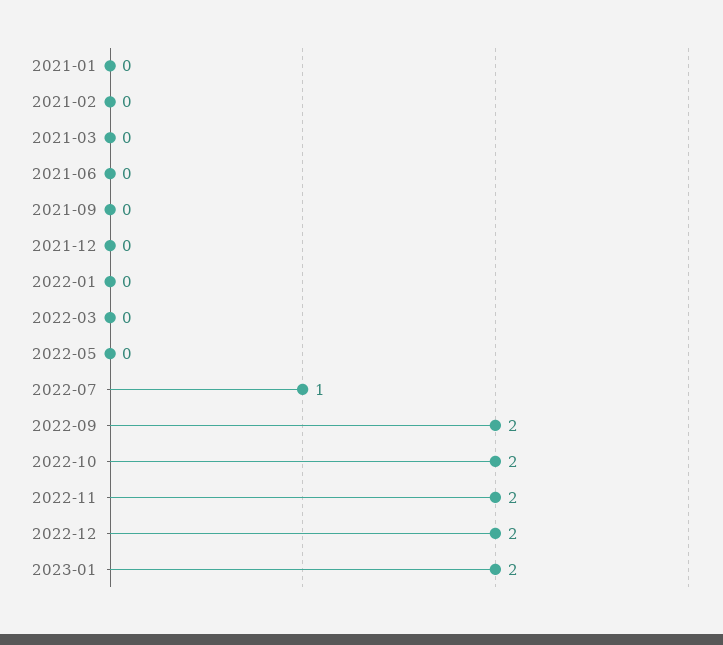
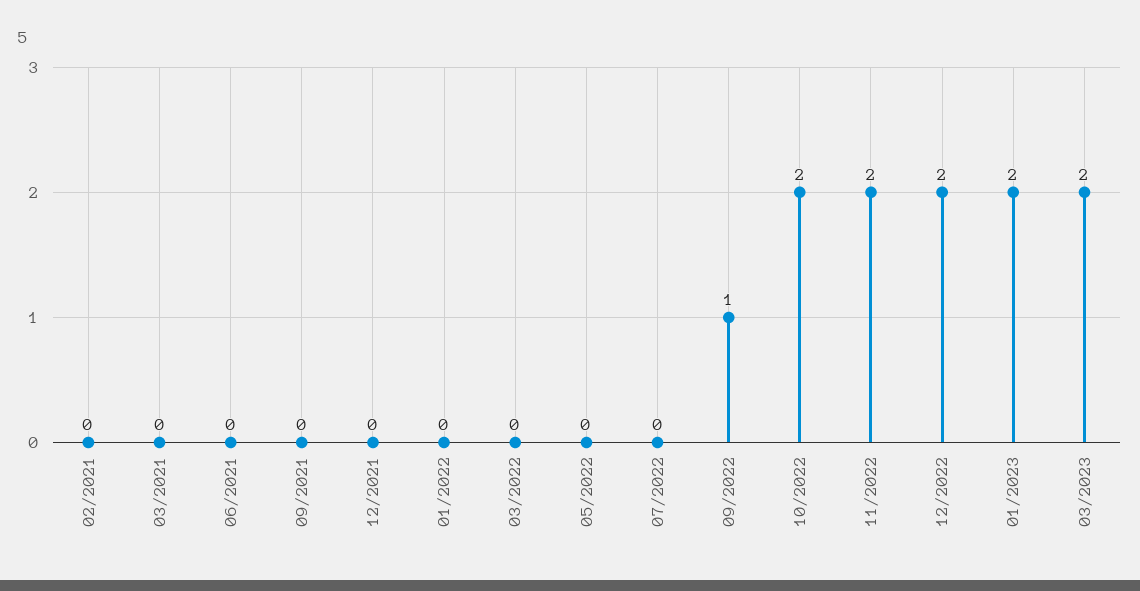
2021-01: 0 -> none
2022-07: 1 -> 0
2022-09: 2 -> 1
03/2023: none -> 2

